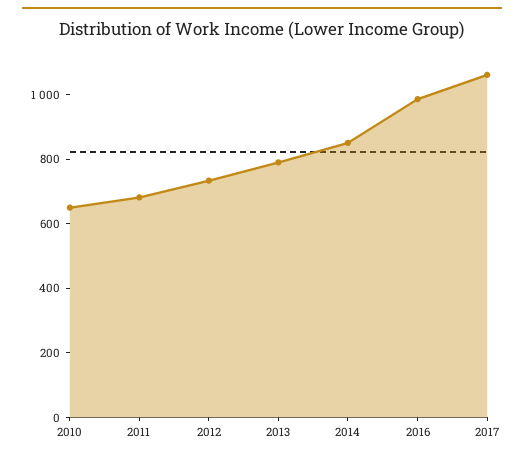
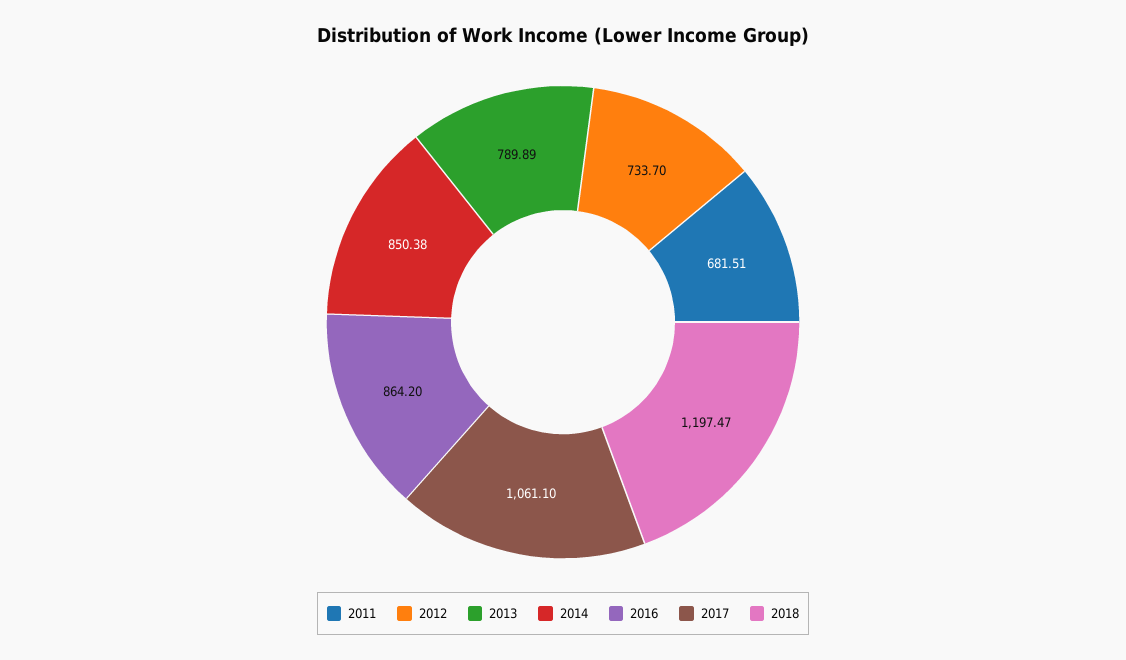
2010: 650 -> none
2016: 1000 -> 864.2
2018: none -> 1197.47

